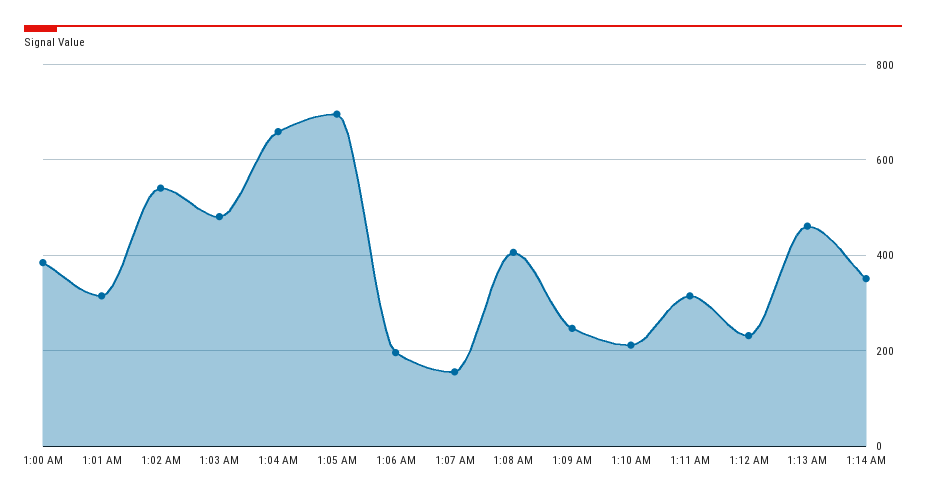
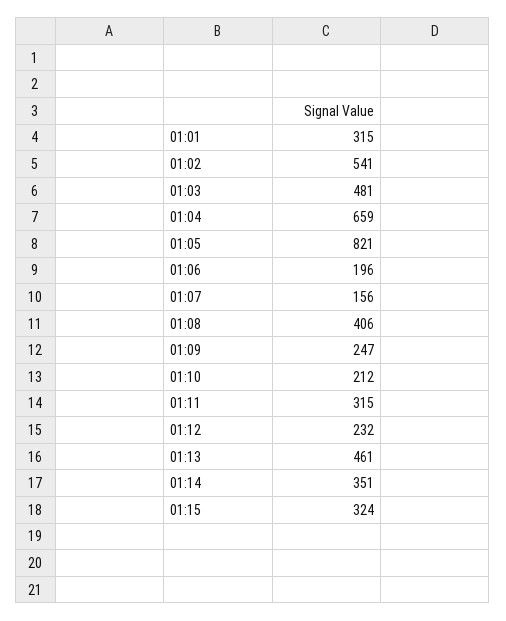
1:00 AM: 380 -> none
1:05 AM: 700 -> 821
01:15: none -> 324

